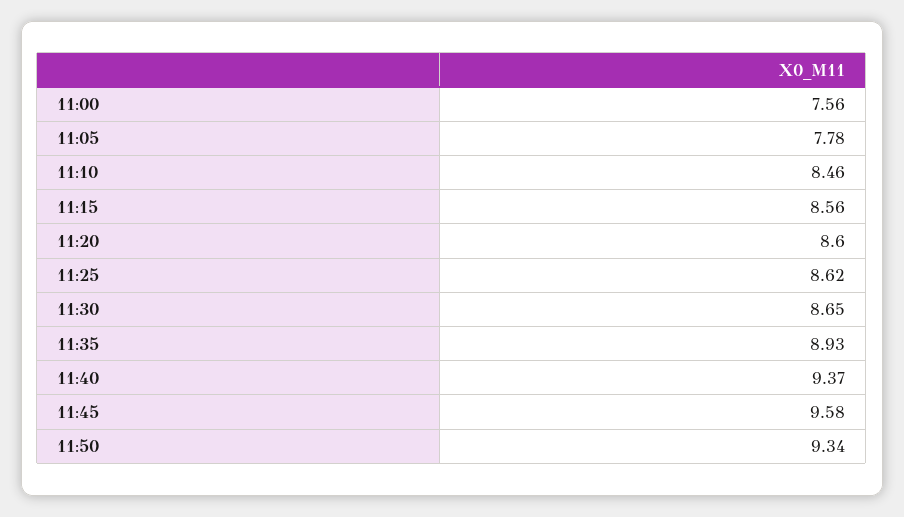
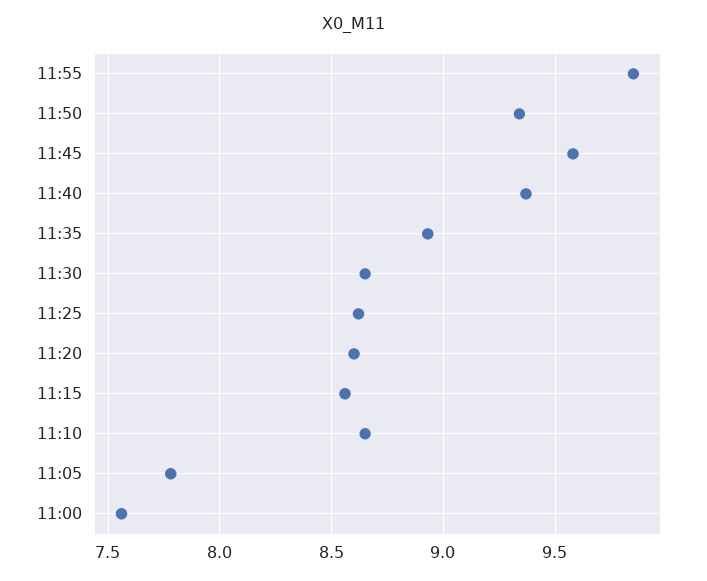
11:10: 8.46 -> 8.65
11:55: none -> 9.85

